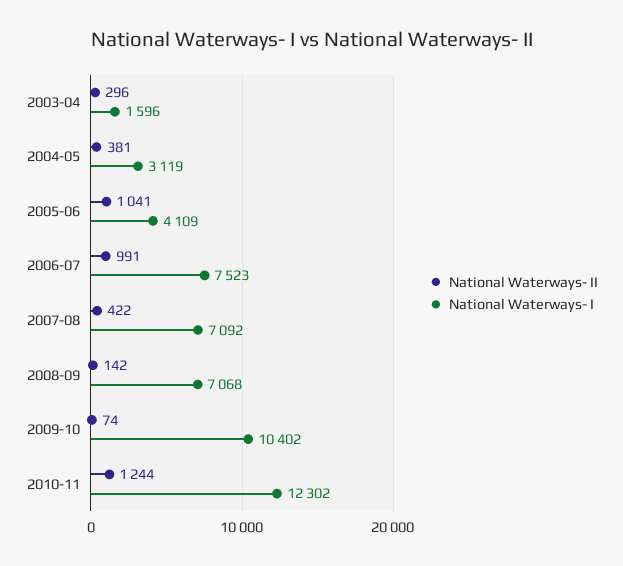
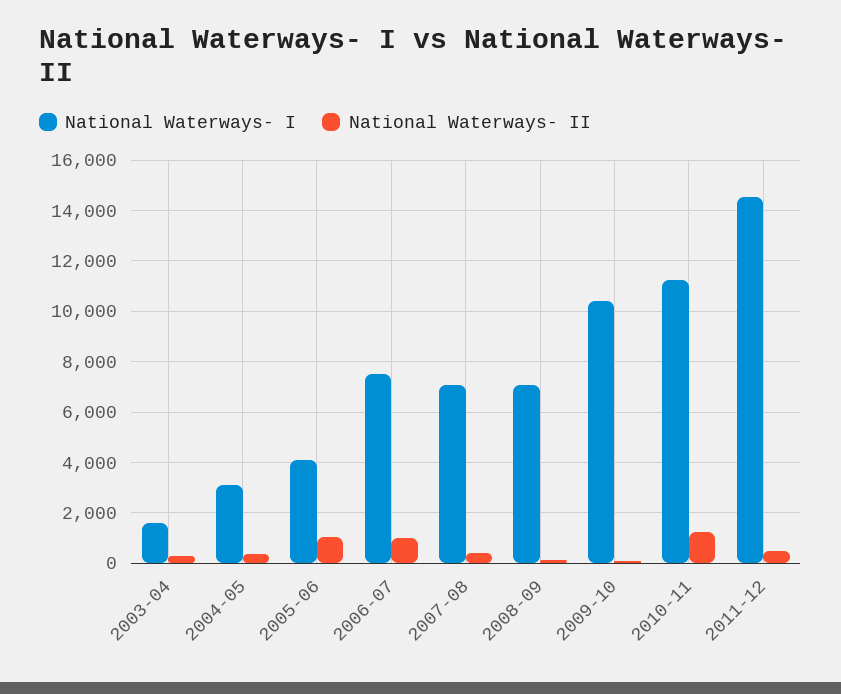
National Waterways- I, 2010-11: 12302 -> 11250
National Waterways- I, 2011-12: none -> 14500
National Waterways- II, 2011-12: none -> 500

